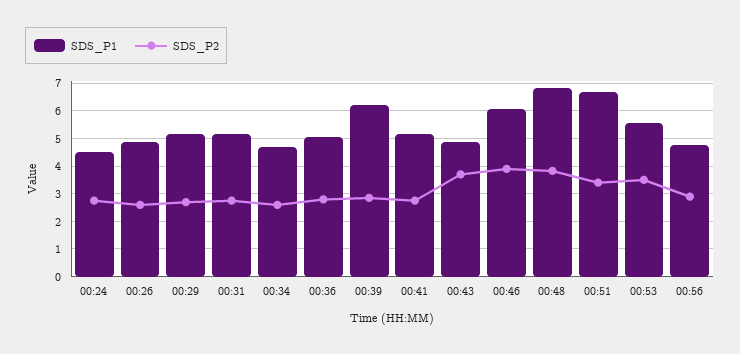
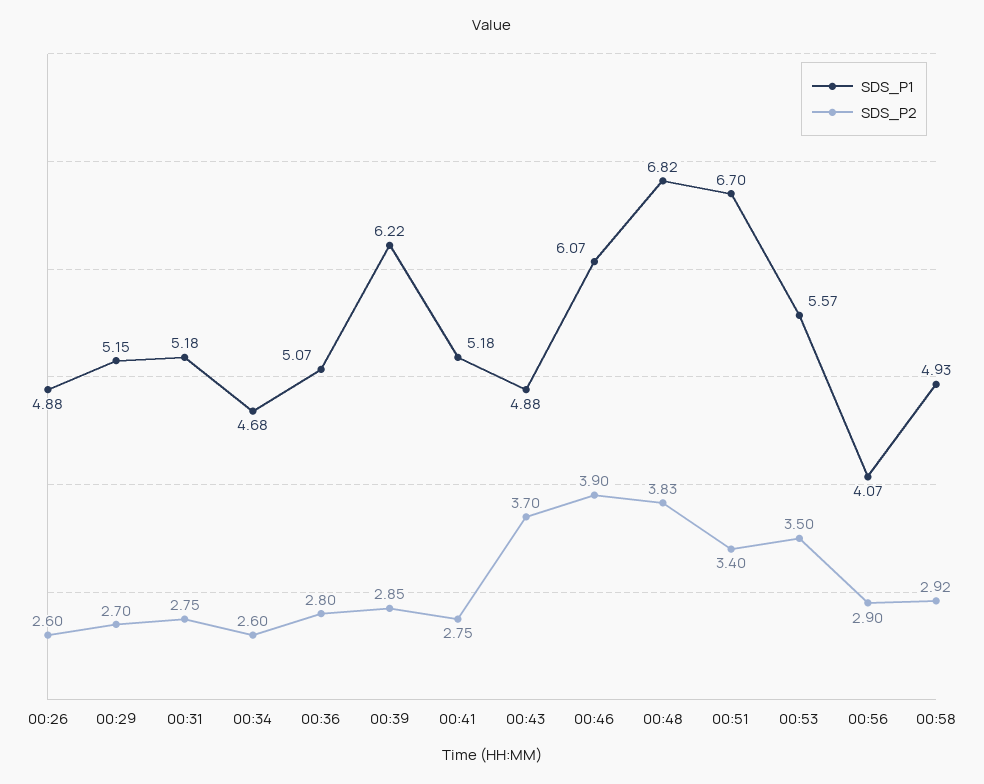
SDS_P1, 00:24: 4.5 -> none
SDS_P2, 00:24: 2.75 -> none
SDS_P1, 00:56: 4.75 -> 4.07
SDS_P1, 00:58: none -> 4.93
SDS_P2, 00:58: none -> 2.92

